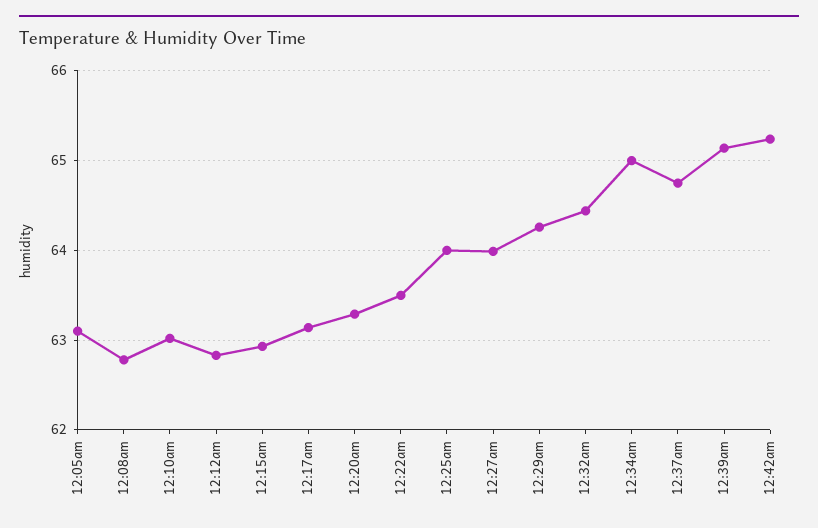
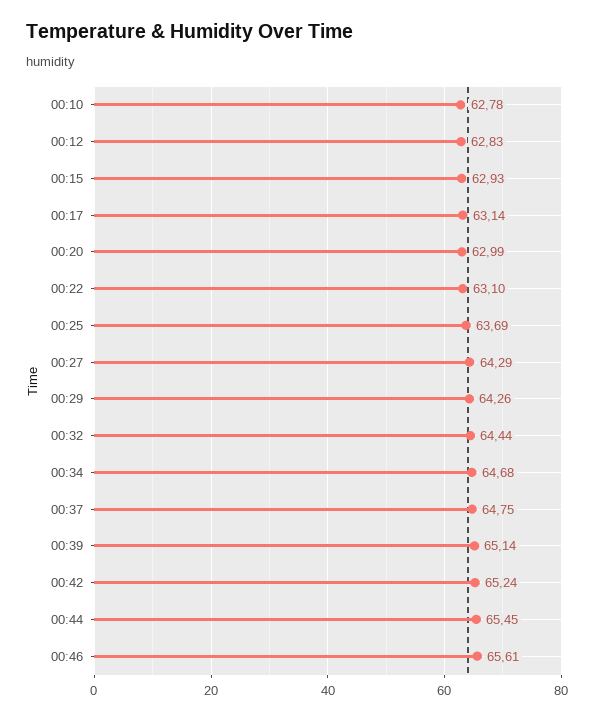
12:05am: 63.1 -> none
12:08am: 62.8 -> none
12:10am: 63 -> 62.78
12:20am: 63.3 -> 62.99
12:22am: 63.5 -> 63.1
12:25am: 64 -> 63.69
12:27am: 64 -> 64.29
12:34am: 65 -> 64.68
00:44: none -> 65.45
00:46: none -> 65.61

